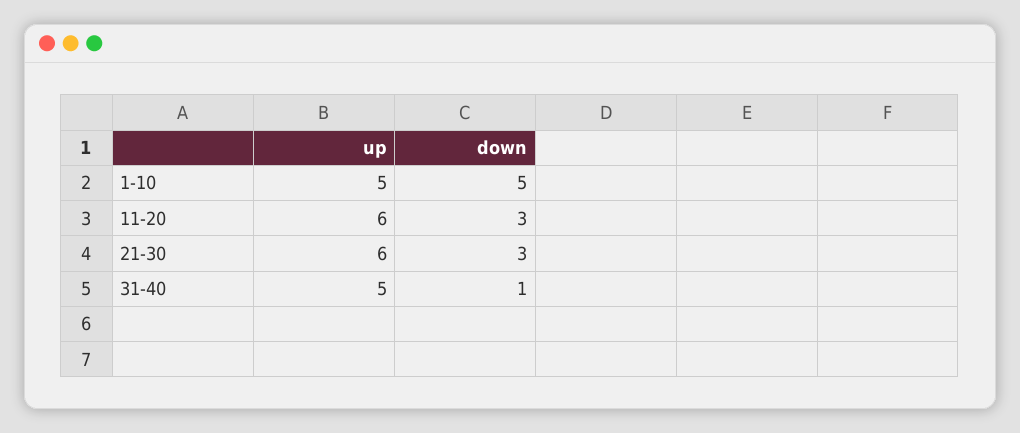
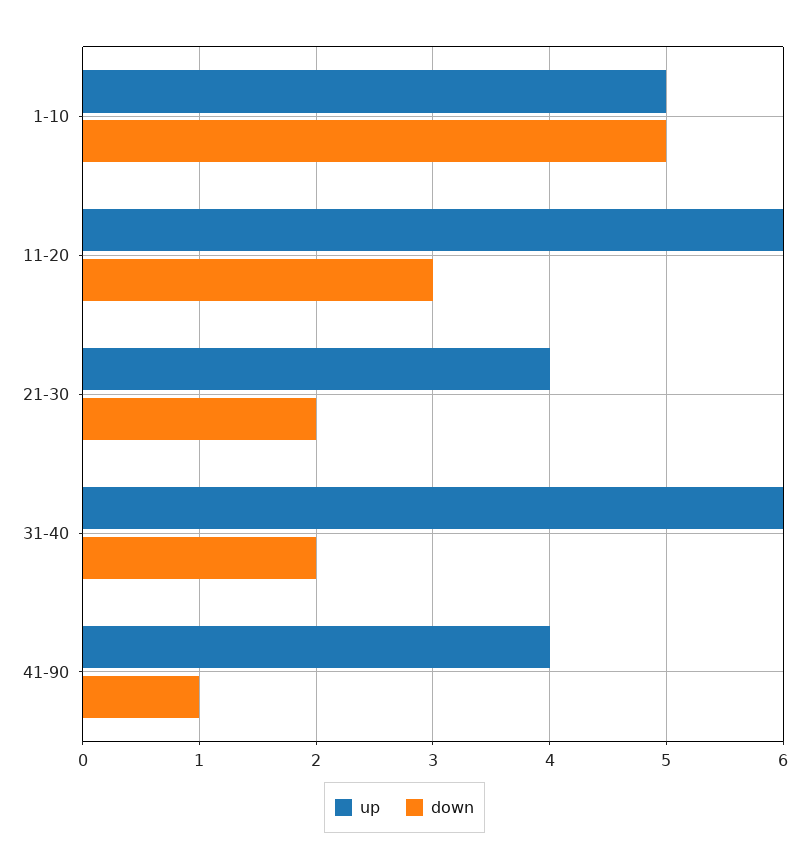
up, 21-30: 6 -> 4
down, 21-30: 3 -> 2
up, 31-40: 5 -> 6
down, 31-40: 1 -> 2
up, 41-90: none -> 4
down, 41-90: none -> 1

